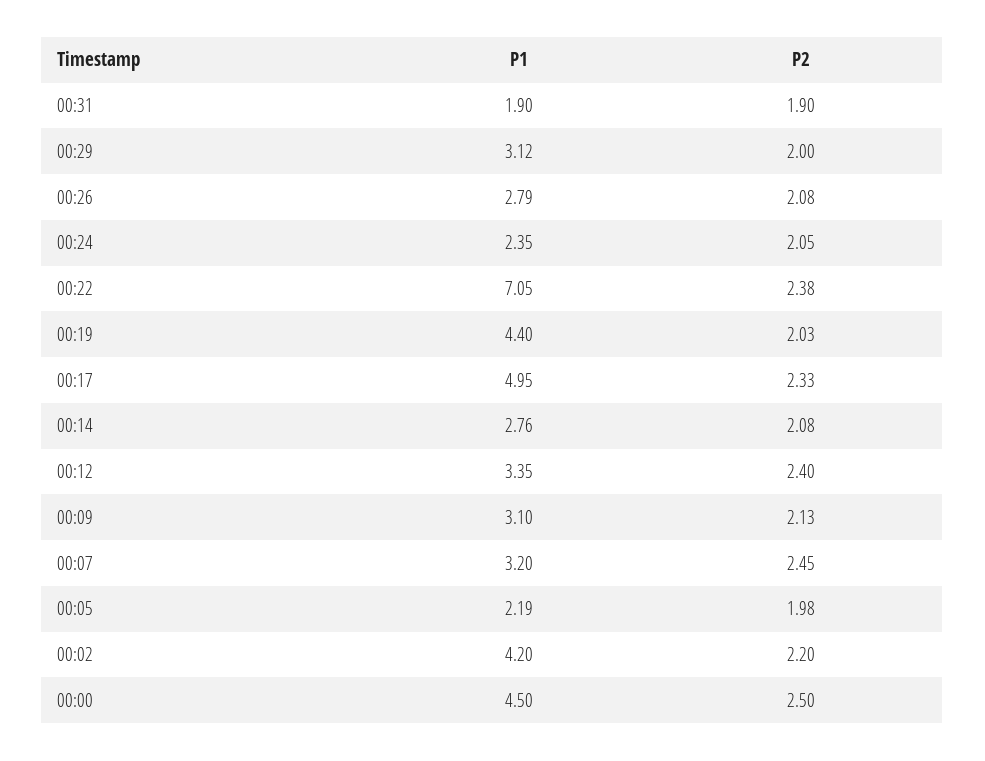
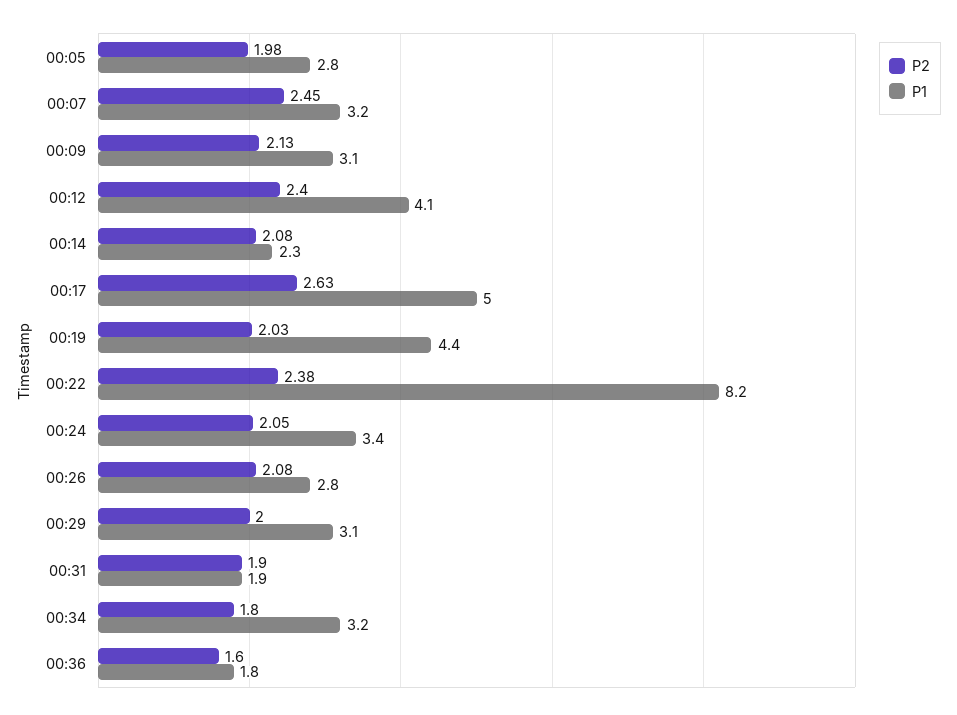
P1, 00:24: 2.35 -> 3.4
P1, 00:22: 7.05 -> 8.2
P2, 00:17: 2.33 -> 2.63
P1, 00:14: 2.76 -> 2.3
P1, 00:12: 3.35 -> 4.1
P1, 00:05: 2.19 -> 2.8
P1, 00:02: 4.2 -> none
P2, 00:02: 2.2 -> none
P1, 00:00: 4.5 -> none
P2, 00:00: 2.5 -> none
P2, 00:34: none -> 1.8
P1, 00:34: none -> 3.2
P2, 00:36: none -> 1.6
P1, 00:36: none -> 1.8

